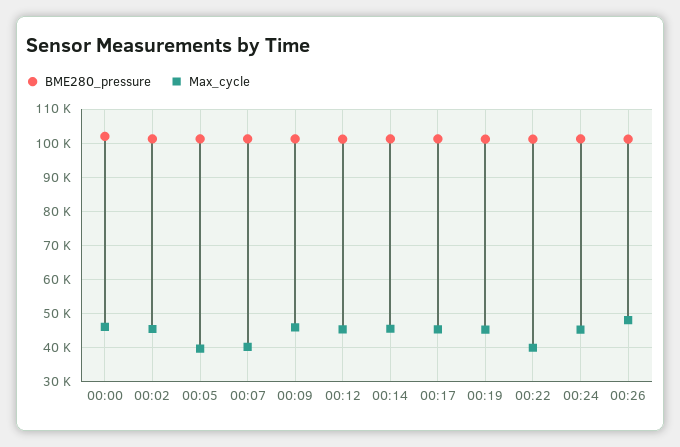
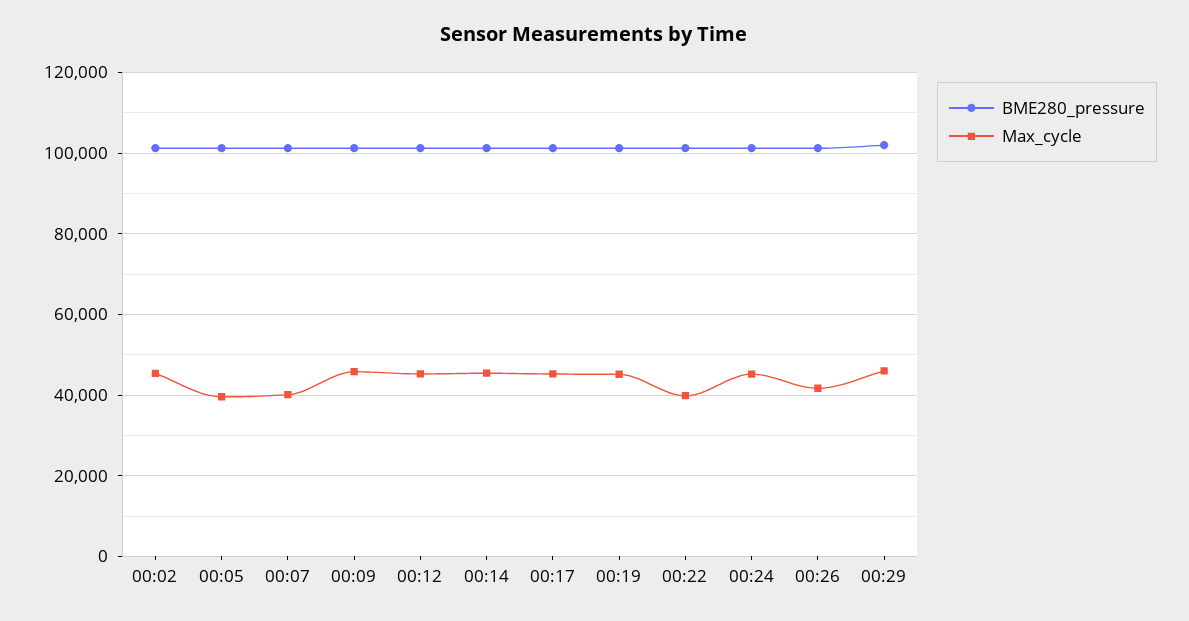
BME280_pressure, 00:00: 102000 -> none
Max_cycle, 00:00: 46000 -> none
Max_cycle, 00:26: 48000 -> 42000
BME280_pressure, 00:29: none -> 102000
Max_cycle, 00:29: none -> 46000

